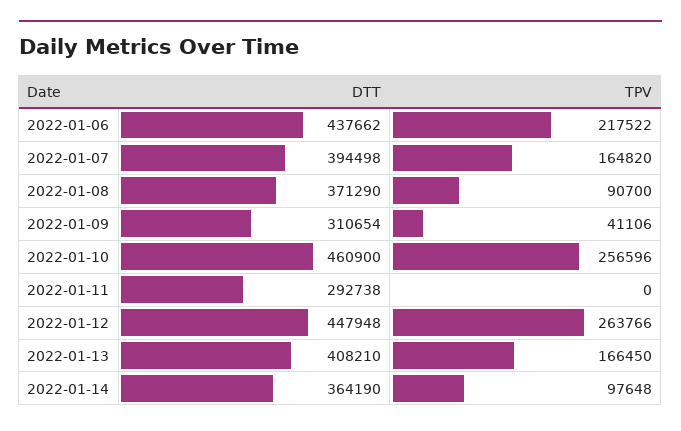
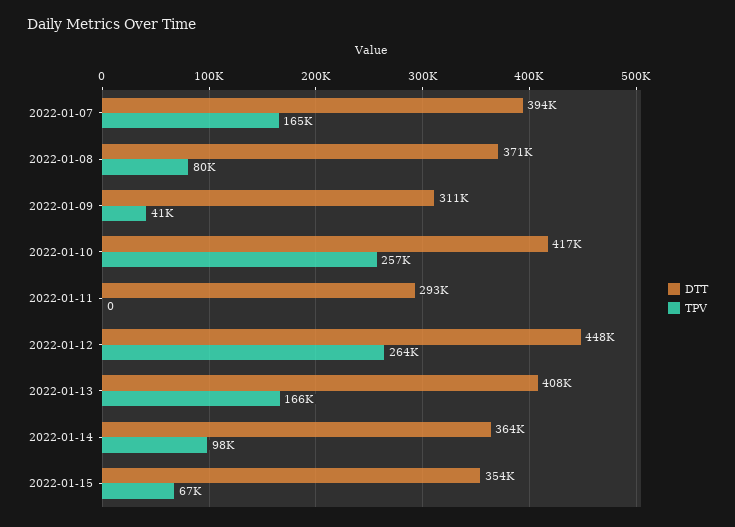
DTT, 2022-01-06: 437662 -> none
TPV, 2022-01-06: 217522 -> none
TPV, 2022-01-08: 90700 -> 80000
DTT, 2022-01-10: 460900 -> 417000
DTT, 2022-01-15: none -> 354000
TPV, 2022-01-15: none -> 67000

